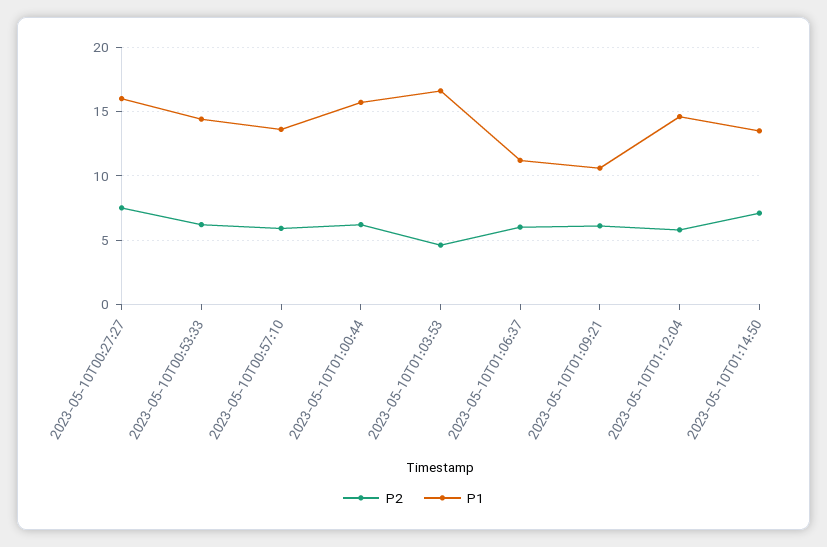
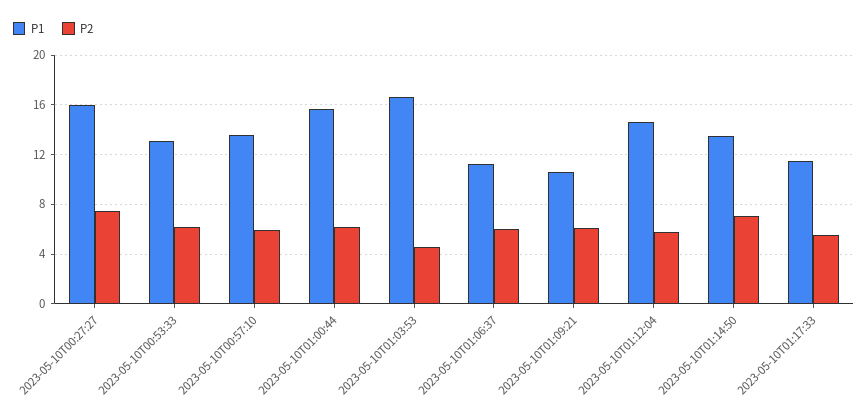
P1, 2023-05-10T00:53:33: 14.5 -> 13
P1, 2023-05-10T01:17:33: none -> 11.5
P2, 2023-05-10T01:17:33: none -> 5.5

